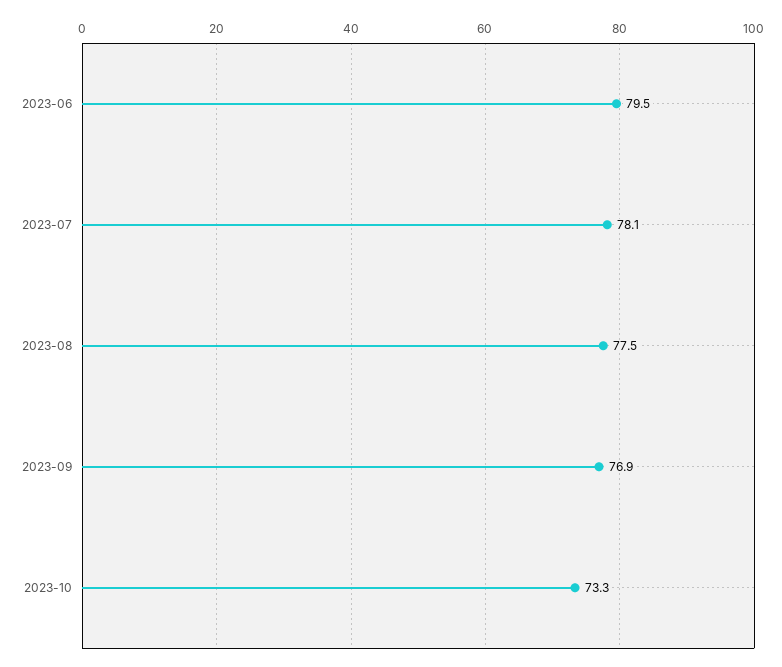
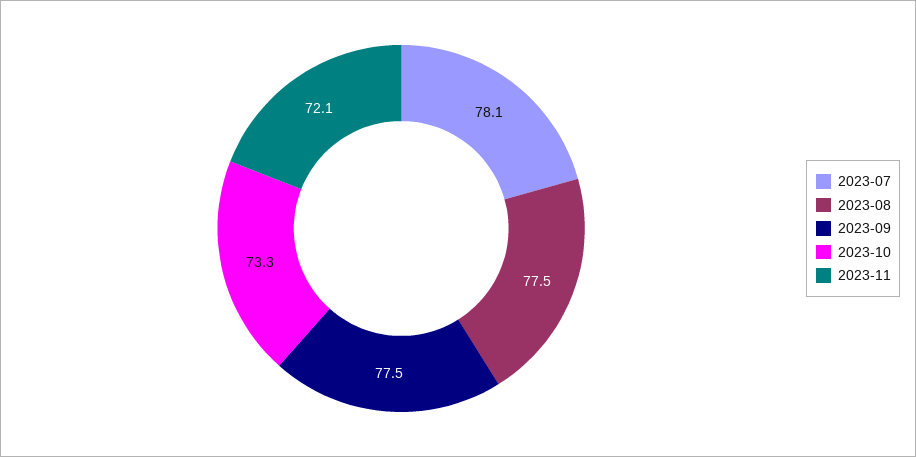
2023-06: 79.5 -> none
2023-09: 76.9 -> 77.5
2023-11: none -> 72.1

